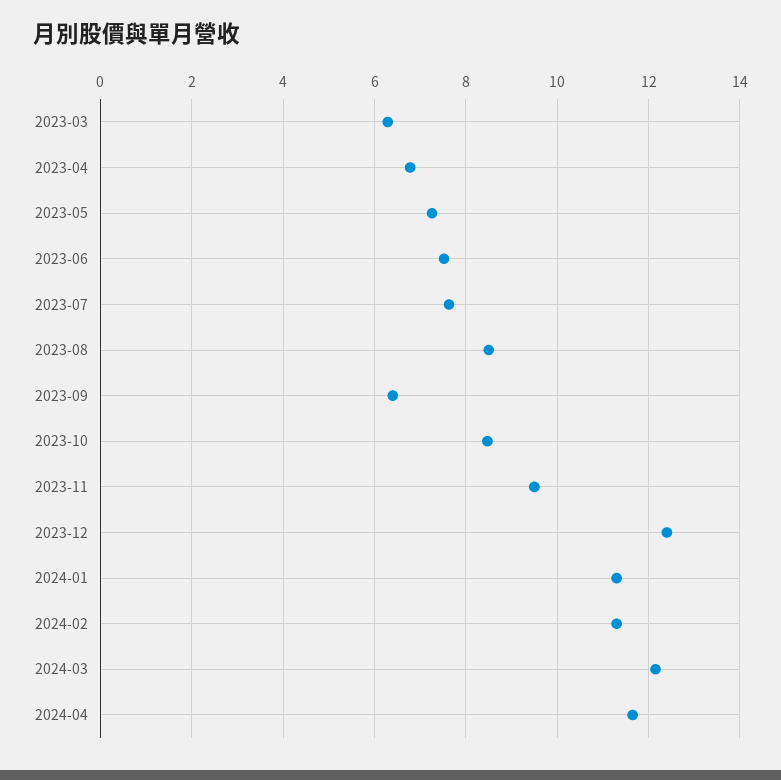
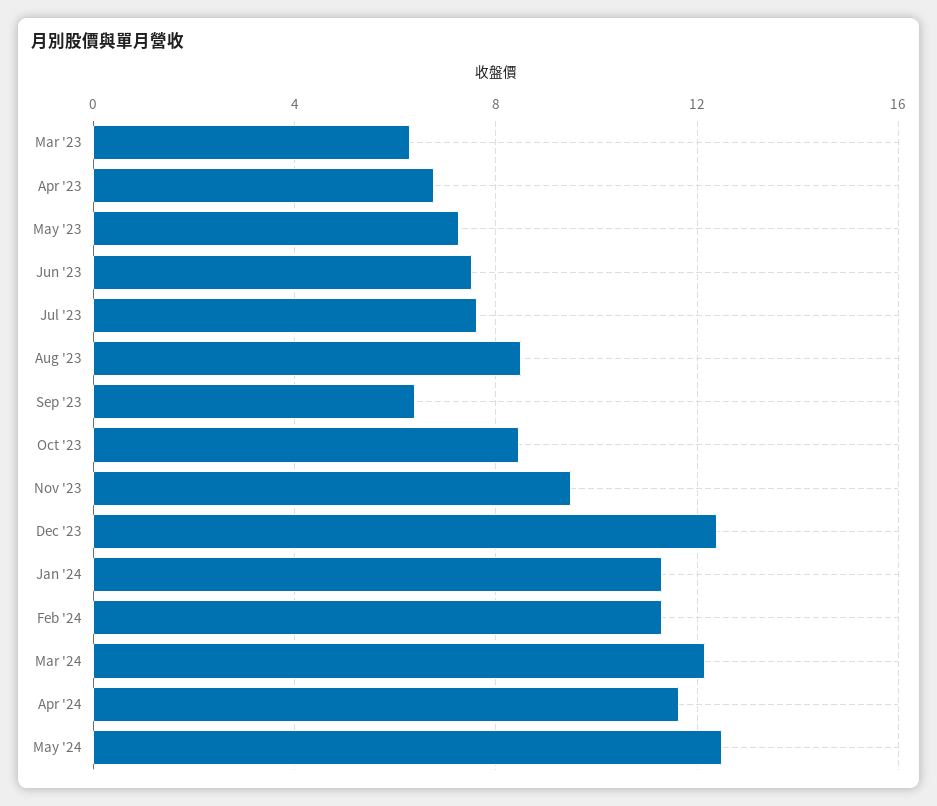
May '24: none -> 12.5

